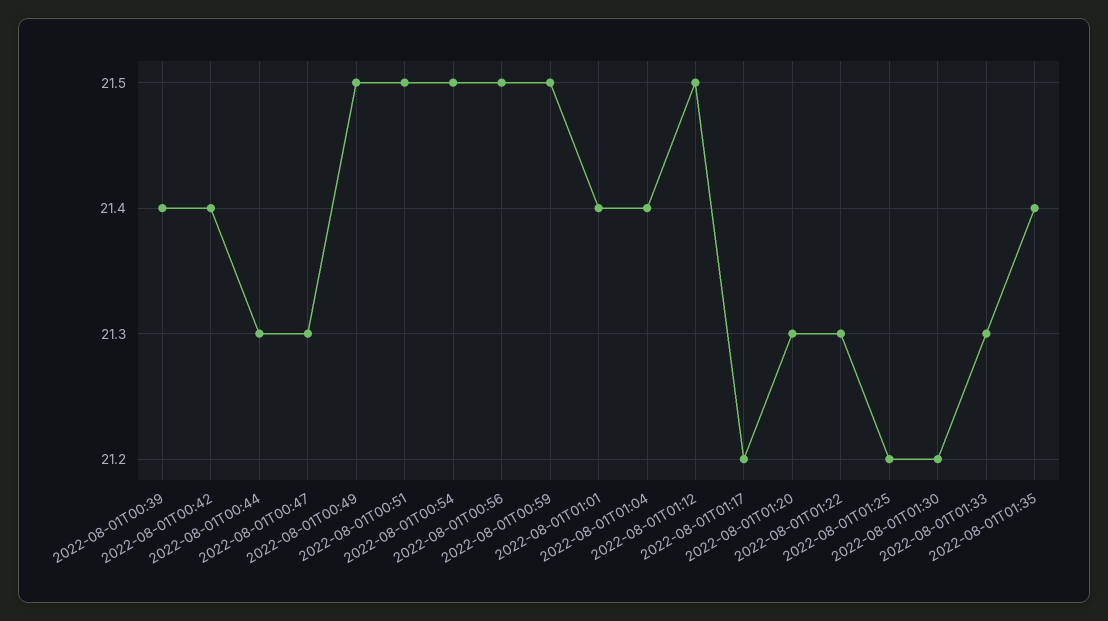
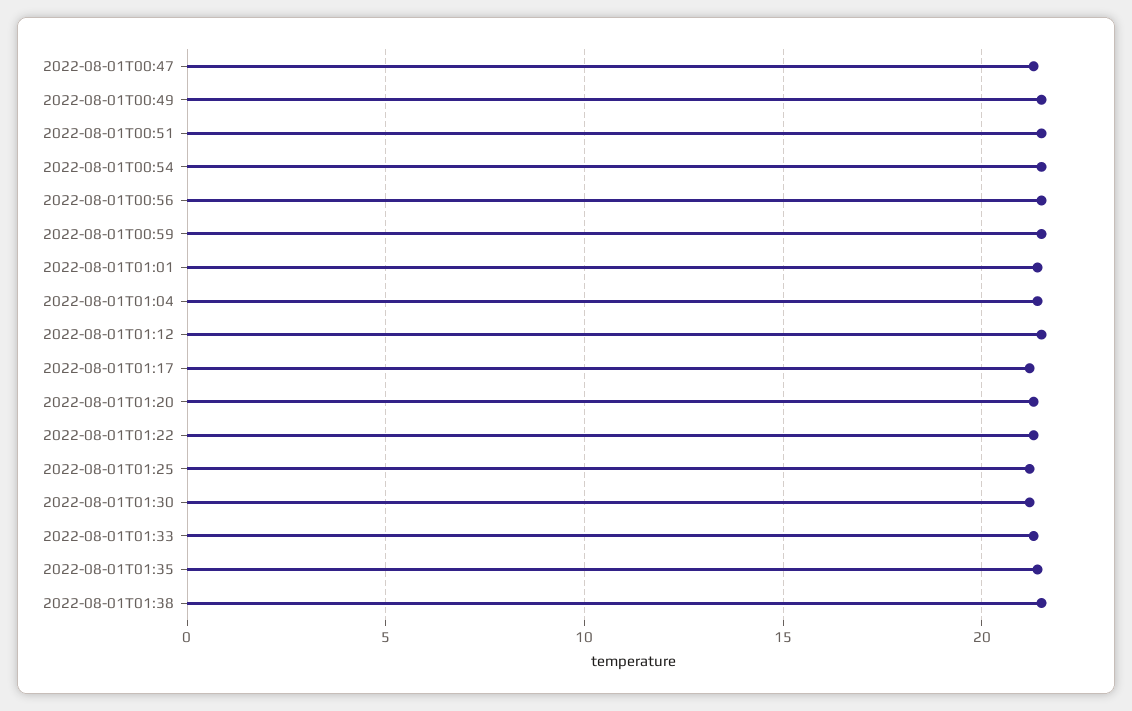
2022-08-01T00:39: 21.4 -> none
2022-08-01T00:42: 21.4 -> none
2022-08-01T00:44: 21.3 -> none
2022-08-01T01:38: none -> 21.5

